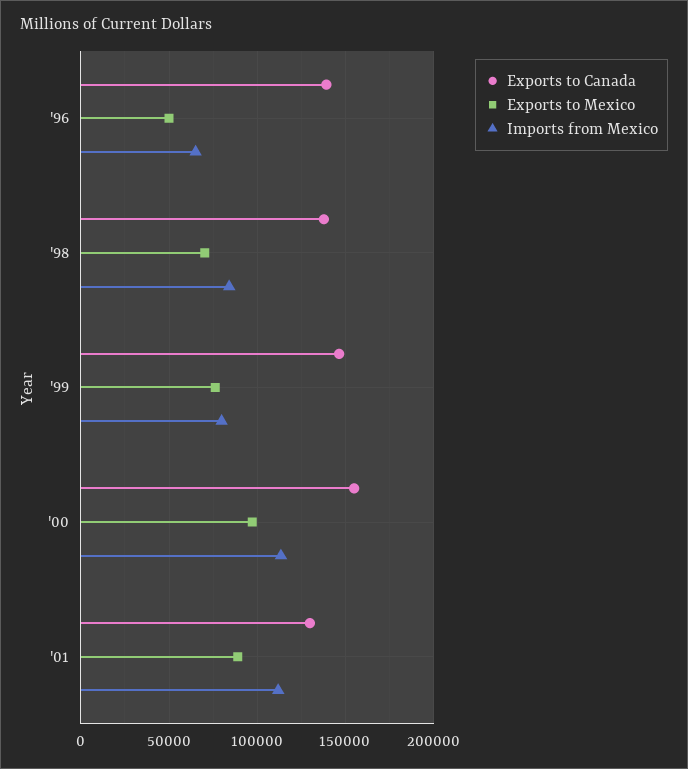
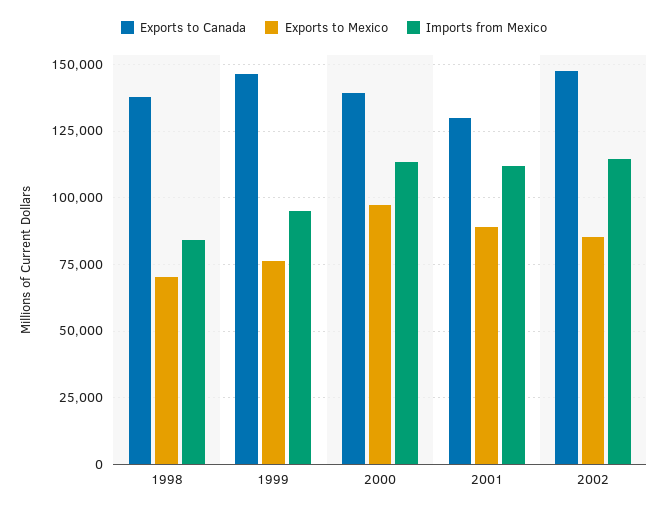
Exports to Canada, '96: 140000 -> none
Exports to Mexico, '96: 50000 -> none
Imports from Mexico, '96: 65000 -> none
Imports from Mexico, '99: 80000 -> 95000
Exports to Canada, '00: 155000 -> 140000
Exports to Canada, 2002: none -> 147500
Exports to Mexico, 2002: none -> 85000
Imports from Mexico, 2002: none -> 115000

